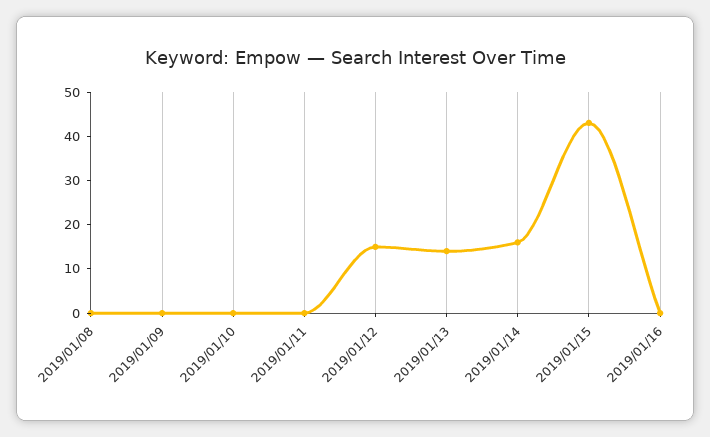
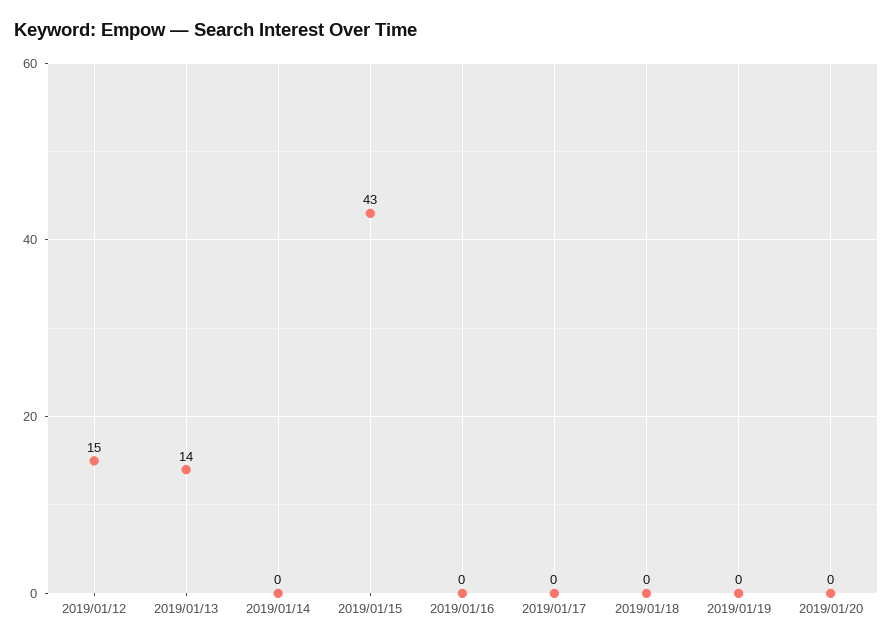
2019/01/08: 0 -> none
2019/01/09: 0 -> none
2019/01/10: 0 -> none
2019/01/11: 0 -> none
2019/01/14: 15 -> 0
2019/01/17: none -> 0
2019/01/18: none -> 0
2019/01/19: none -> 0
2019/01/20: none -> 0

